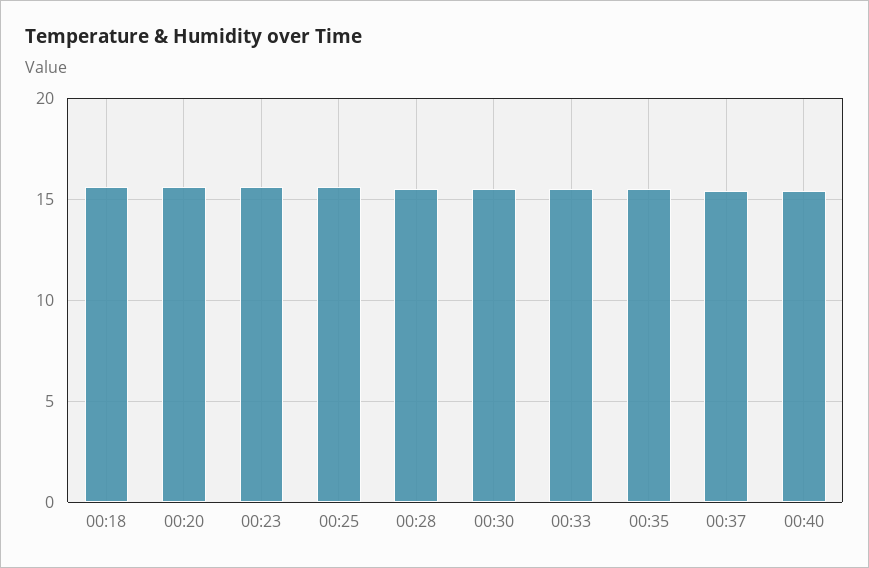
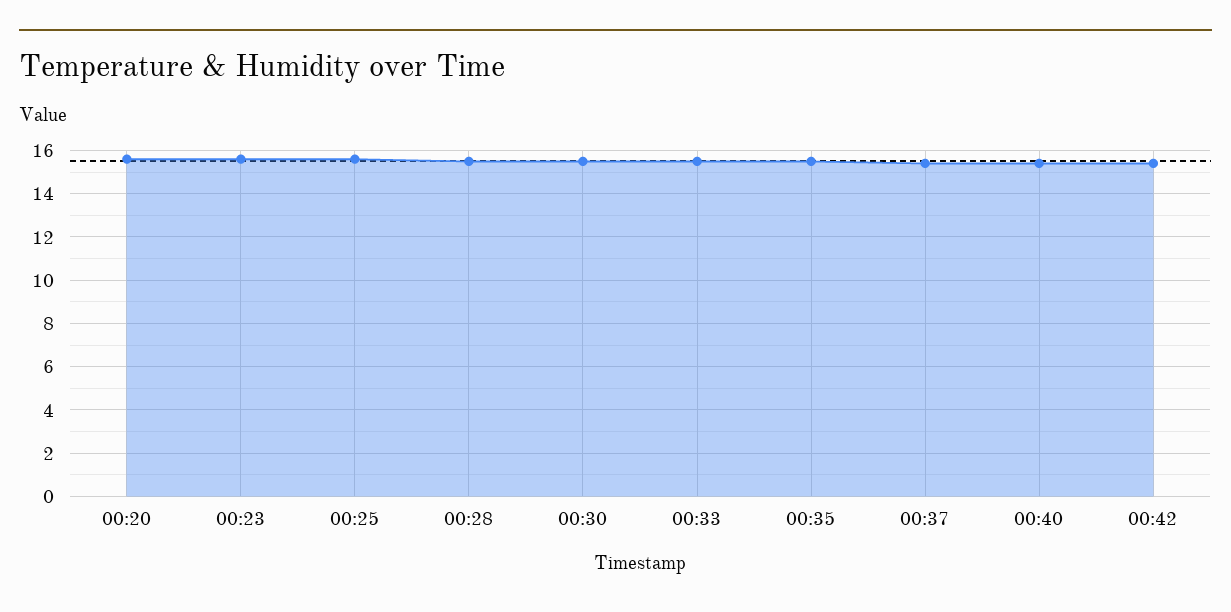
00:18: 15.5 -> none
00:42: none -> 15.5

